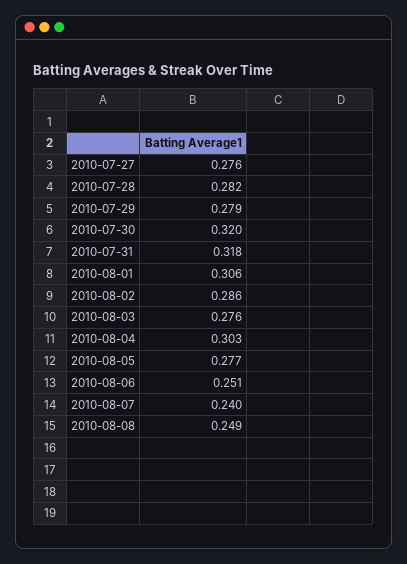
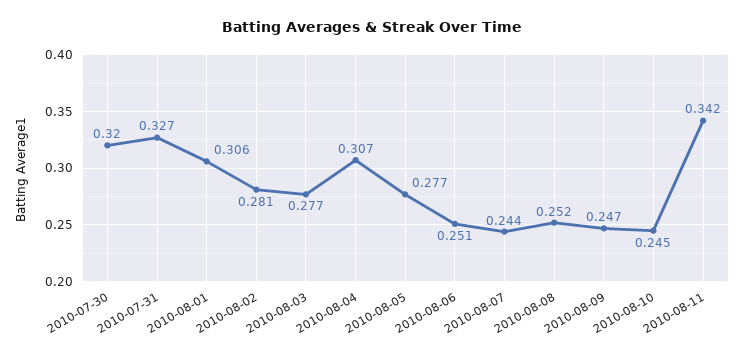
2010-07-27: 0.276 -> none
2010-07-28: 0.282 -> none
2010-07-29: 0.279 -> none
2010-07-31: 0.318 -> 0.327
2010-08-02: 0.286 -> 0.281
2010-08-03: 0.276 -> 0.277
2010-08-04: 0.303 -> 0.307
2010-08-07: 0.24 -> 0.244
2010-08-08: 0.249 -> 0.252
2010-08-09: none -> 0.247
2010-08-10: none -> 0.245
2010-08-11: none -> 0.342

